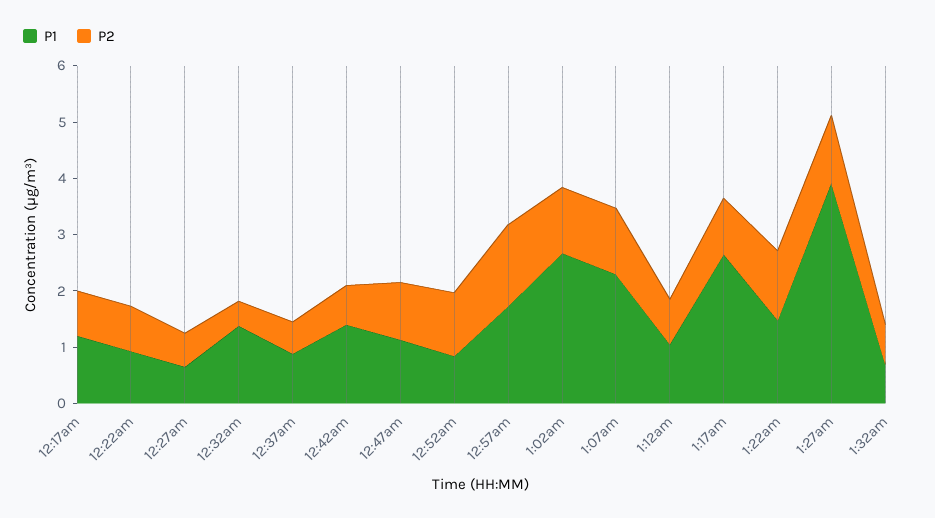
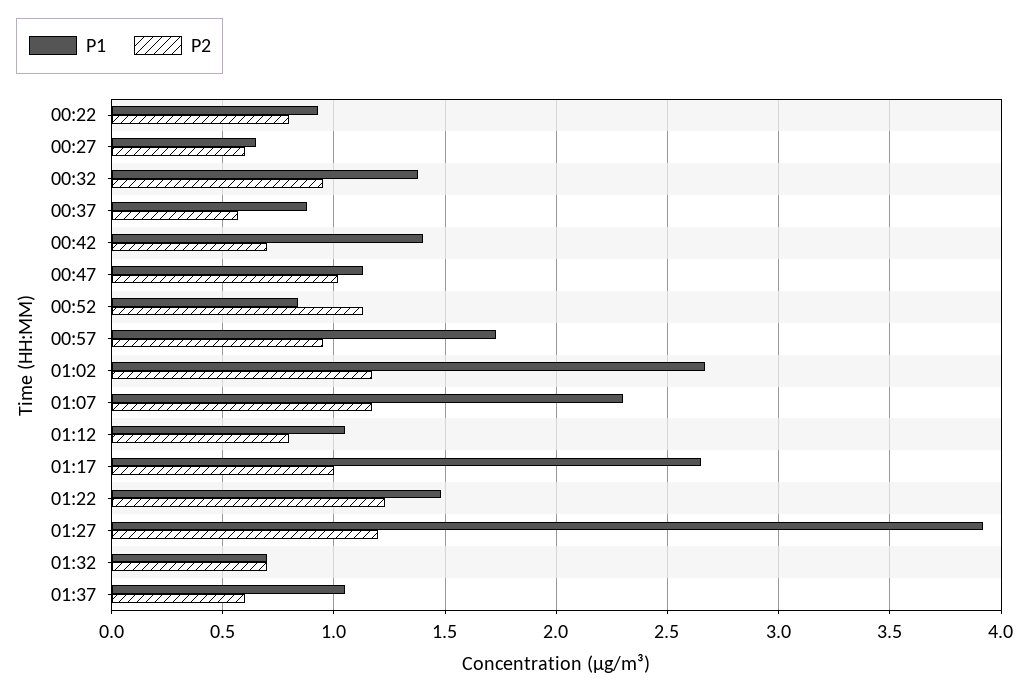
P1, 12:17am: 1.2 -> none
P2, 12:17am: 0.8 -> none
P2, 12:32am: 0.4 -> 0.95
P2, 12:57am: 1.4 -> 0.95
P1, 01:37: none -> 1.05
P2, 01:37: none -> 0.6

